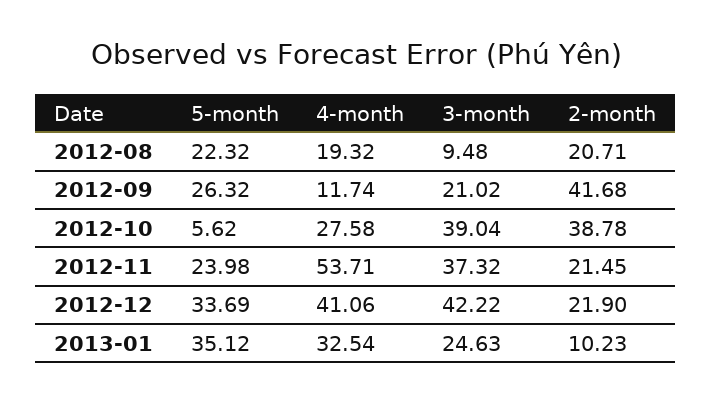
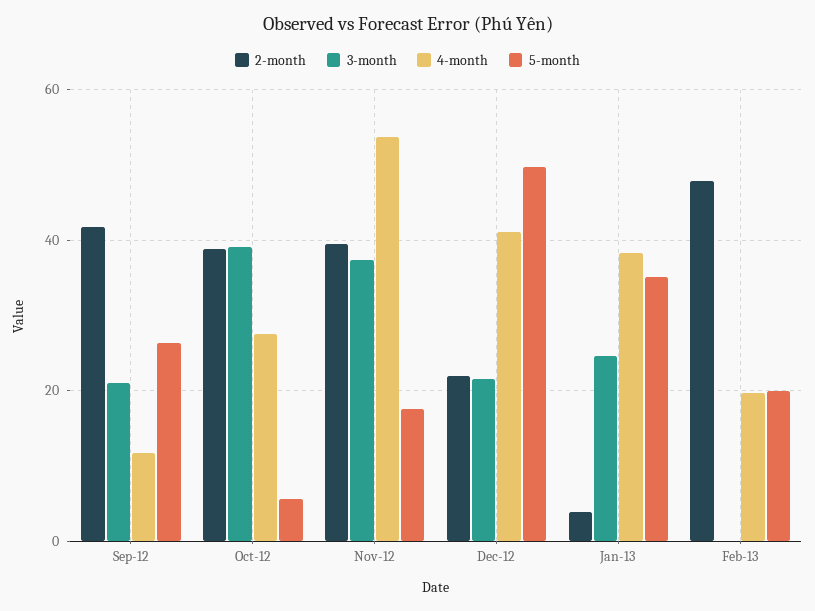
5-month, 2012-08: 22.32 -> none
4-month, 2012-08: 19.32 -> none
3-month, 2012-08: 9.48 -> none
2-month, 2012-08: 20.71 -> none
5-month, 2012-11: 23.98 -> 18
2-month, 2012-11: 21.45 -> 40
5-month, 2012-12: 33.69 -> 50
3-month, 2012-12: 42.22 -> 22
4-month, 2013-01: 32.54 -> 38
2-month, 2013-01: 10.23 -> 4
2-month, Feb-13: none -> 48
3-month, Feb-13: none -> 0
4-month, Feb-13: none -> 20
5-month, Feb-13: none -> 20

